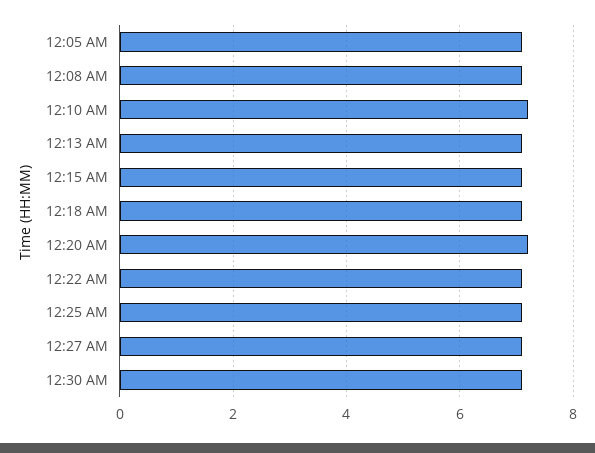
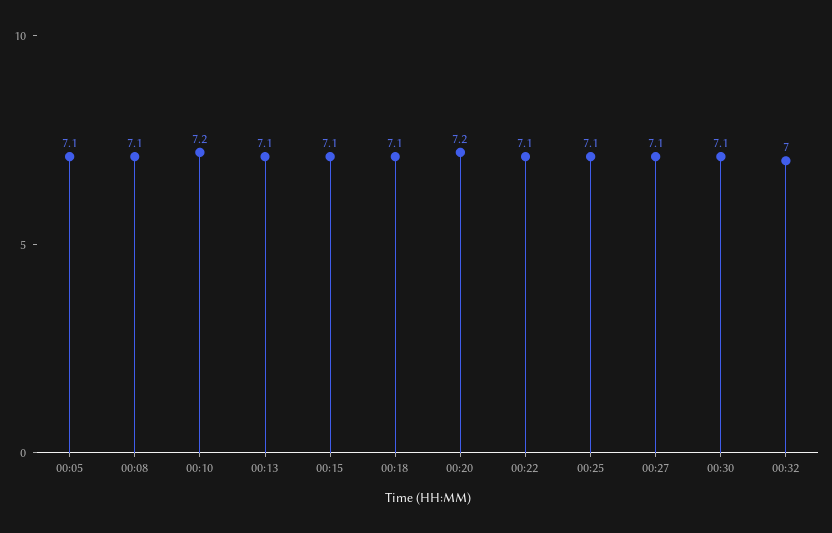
00:32: none -> 7

